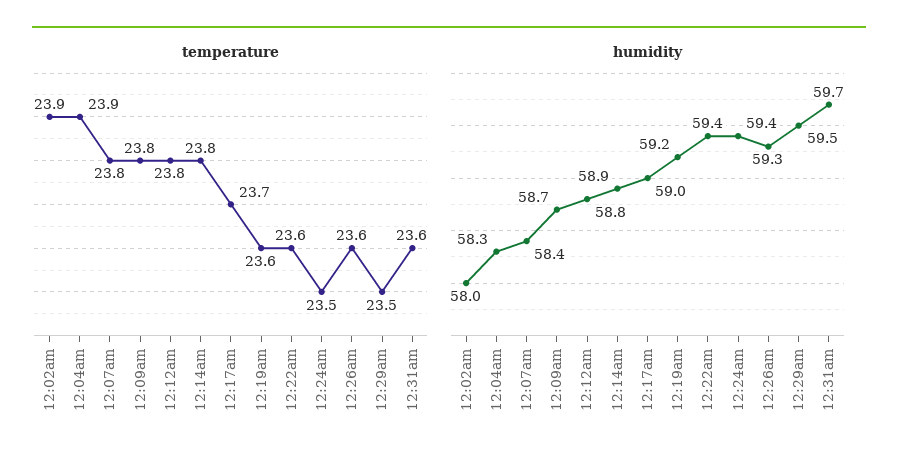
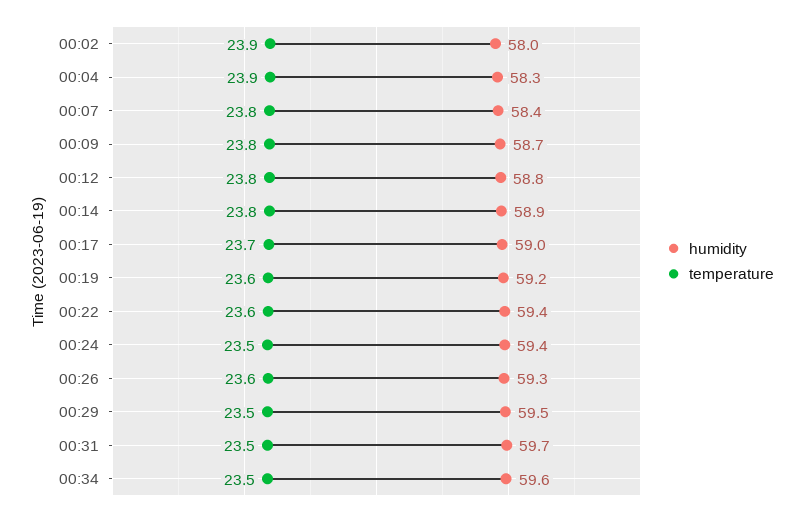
temperature, 12:31am: 23.6 -> 23.5
humidity, 00:34: none -> 59.6
temperature, 00:34: none -> 23.5

